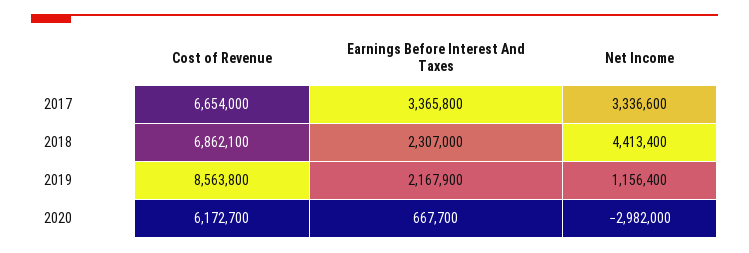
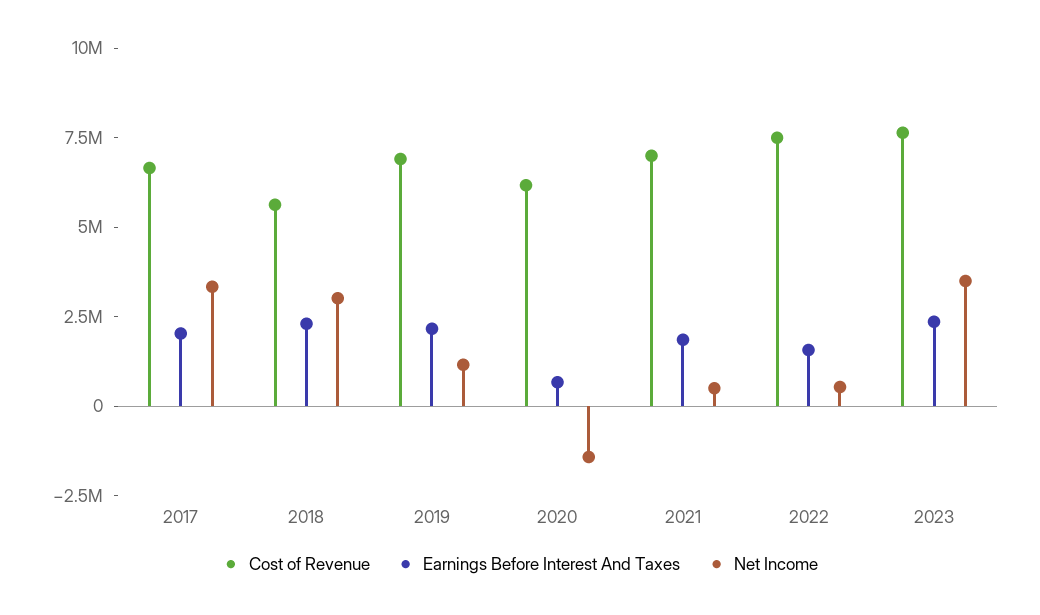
Earnings Before Interest And Taxes, 2017: 3365800 -> 2000000
Cost of Revenue, 2018: 6862100 -> 5500000
Net Income, 2018: 4413400 -> 3000000
Cost of Revenue, 2019: 8563800 -> 7000000
Net Income, 2020: -2982000 -> -1500000
Cost of Revenue, 2021: none -> 7000000
Earnings Before Interest And Taxes, 2021: none -> 2000000
Net Income, 2021: none -> 500000
Cost of Revenue, 2022: none -> 7500000
Earnings Before Interest And Taxes, 2022: none -> 1500000
Net Income, 2022: none -> 500000
Cost of Revenue, 2023: none -> 7500000
Earnings Before Interest And Taxes, 2023: none -> 2500000
Net Income, 2023: none -> 3500000

